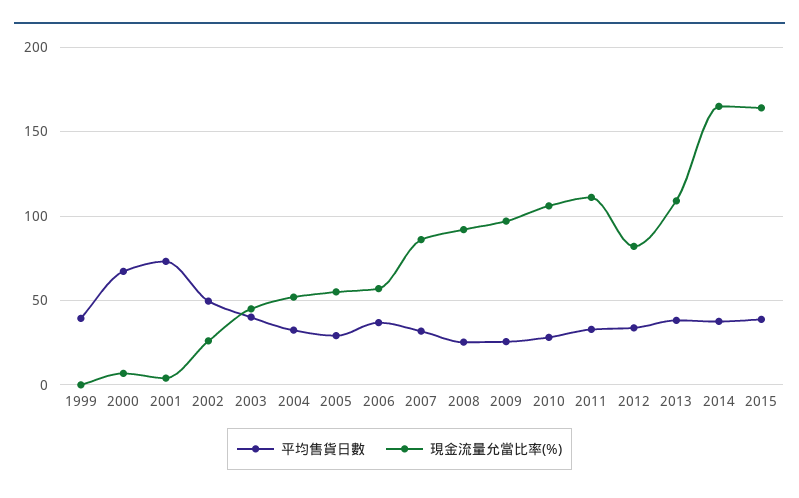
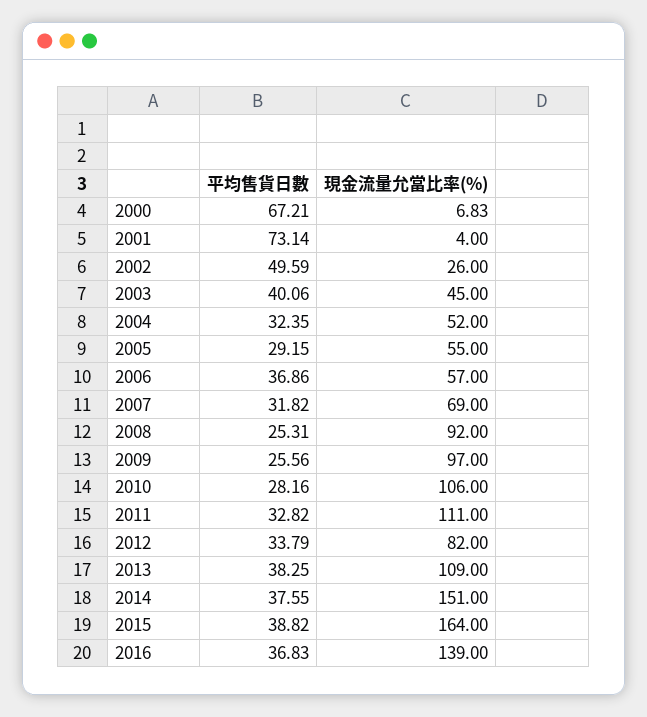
平均售貨日數, 1999: 40 -> none
現金流量允當比率(%), 1999: 0 -> none
現金流量允當比率(%), 2007: 85 -> 69
現金流量允當比率(%), 2014: 165 -> 151
平均售貨日數, 2016: none -> 36.83
現金流量允當比率(%), 2016: none -> 139

